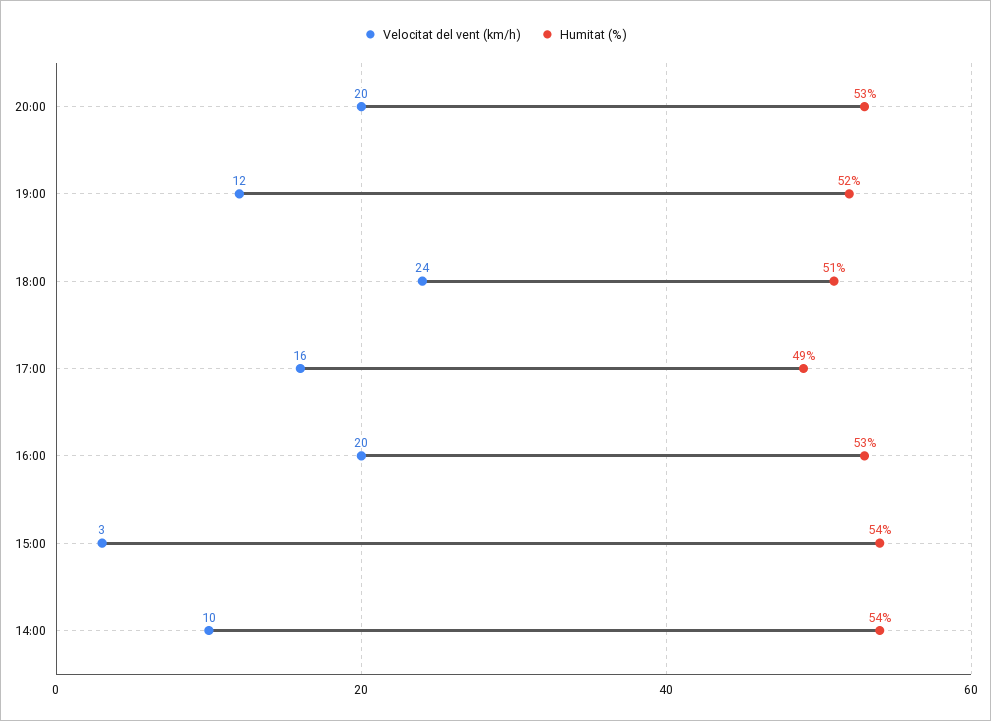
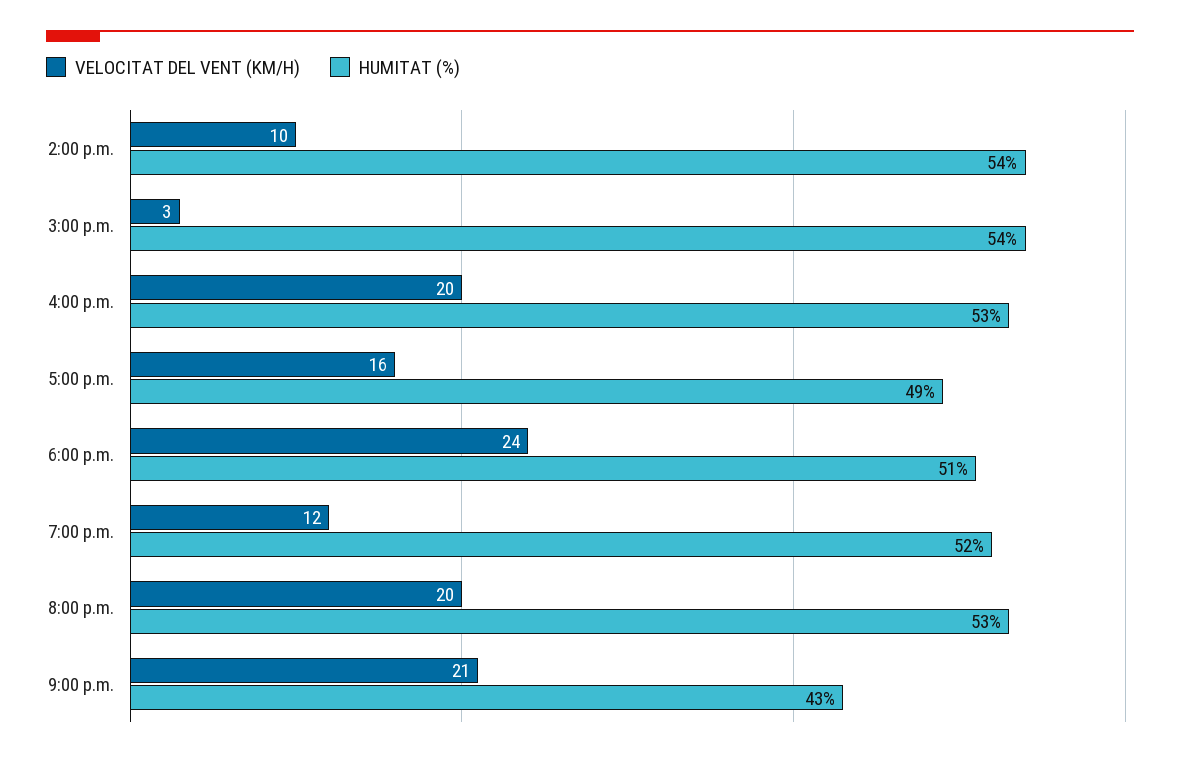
Velocitat del vent (km/h), 9:00 p.m.: none -> 21
Humitat (%), 9:00 p.m.: none -> 43

